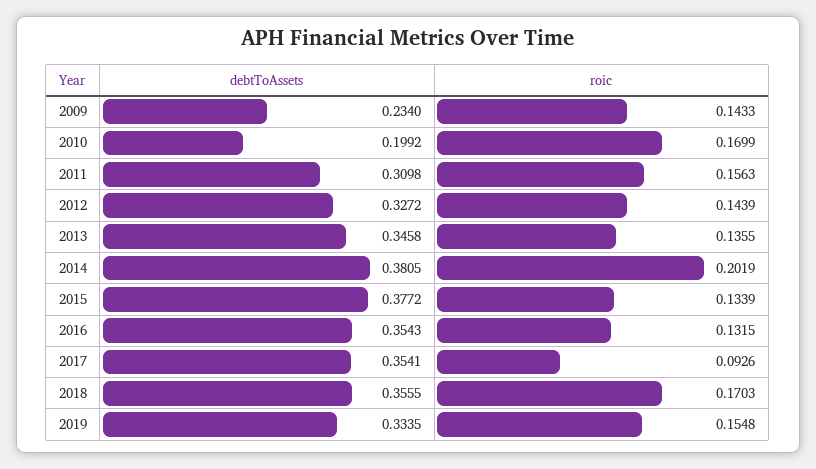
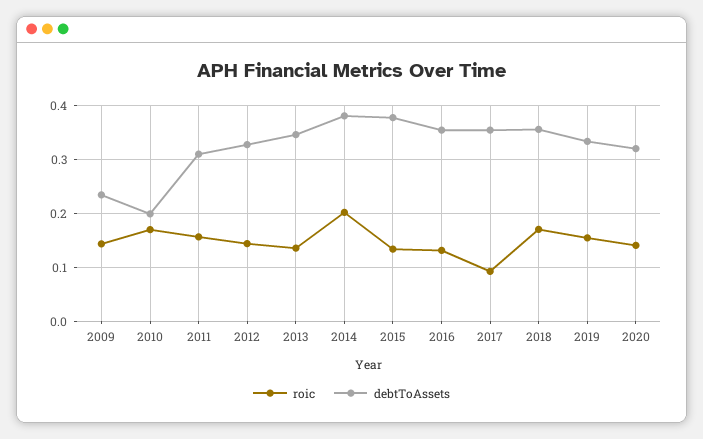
roic, 2020: none -> 0.14
debtToAssets, 2020: none -> 0.32

